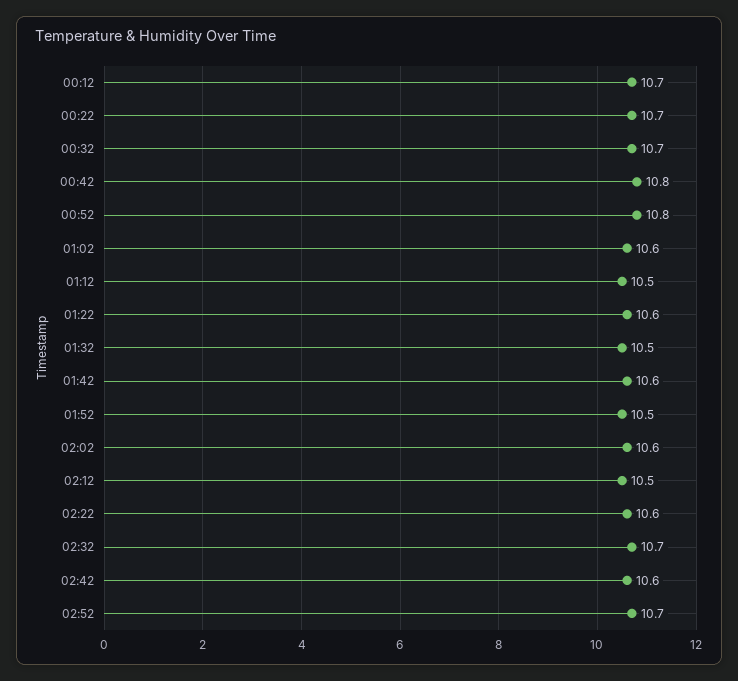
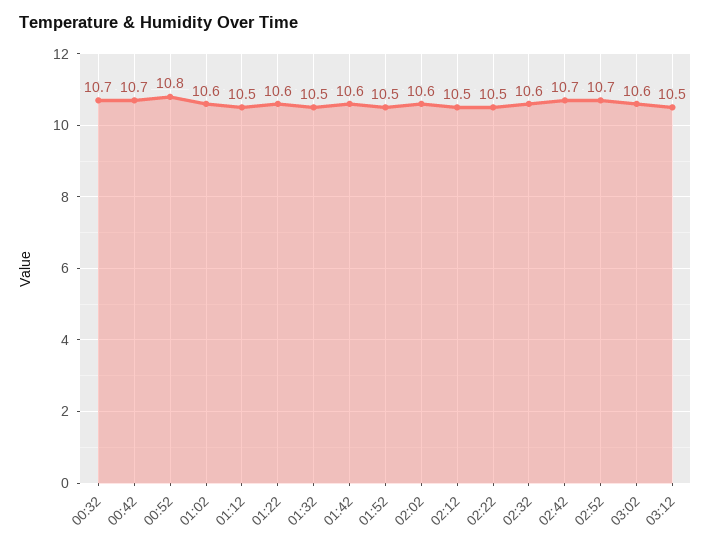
00:12: 10.7 -> none
00:22: 10.7 -> none
00:42: 10.8 -> 10.7
02:22: 10.6 -> 10.5
02:32: 10.7 -> 10.6
02:42: 10.6 -> 10.7
03:02: none -> 10.6
03:12: none -> 10.5

